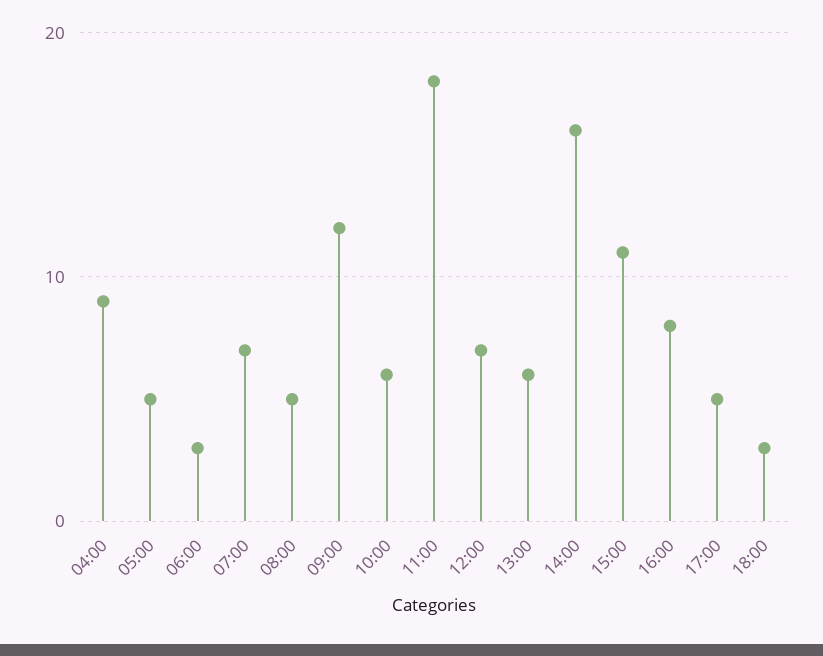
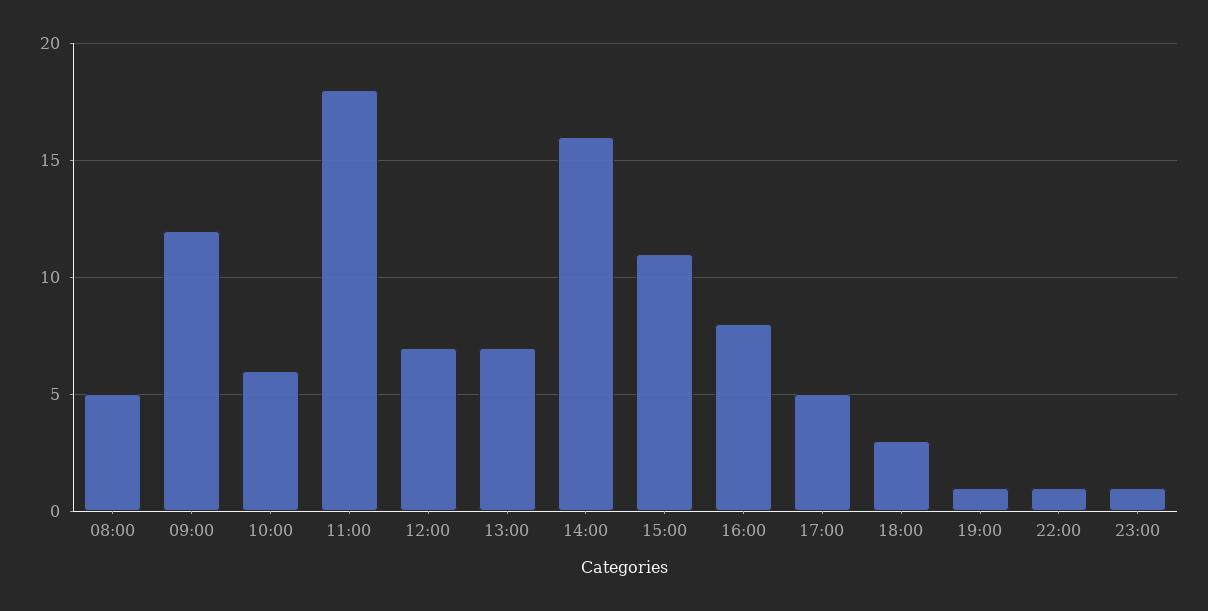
04:00: 9 -> none
05:00: 5 -> none
06:00: 3 -> none
07:00: 7 -> none
13:00: 6 -> 7
19:00: none -> 1
22:00: none -> 1
23:00: none -> 1

